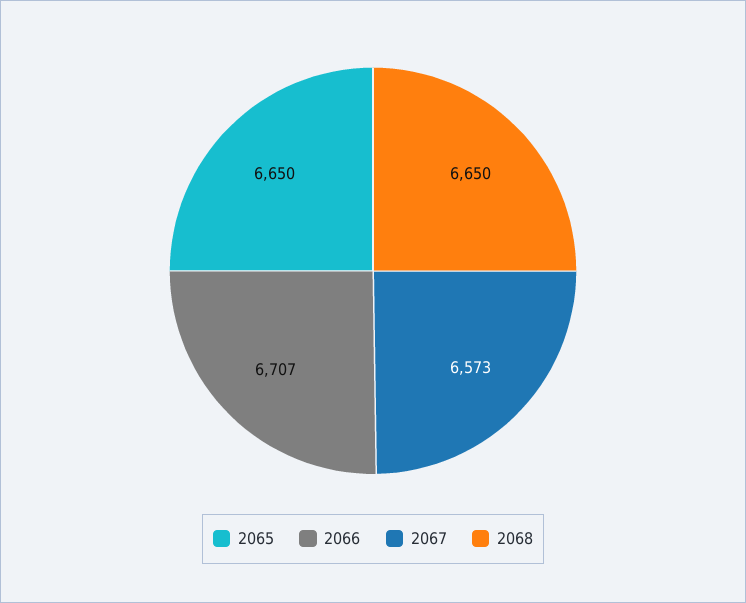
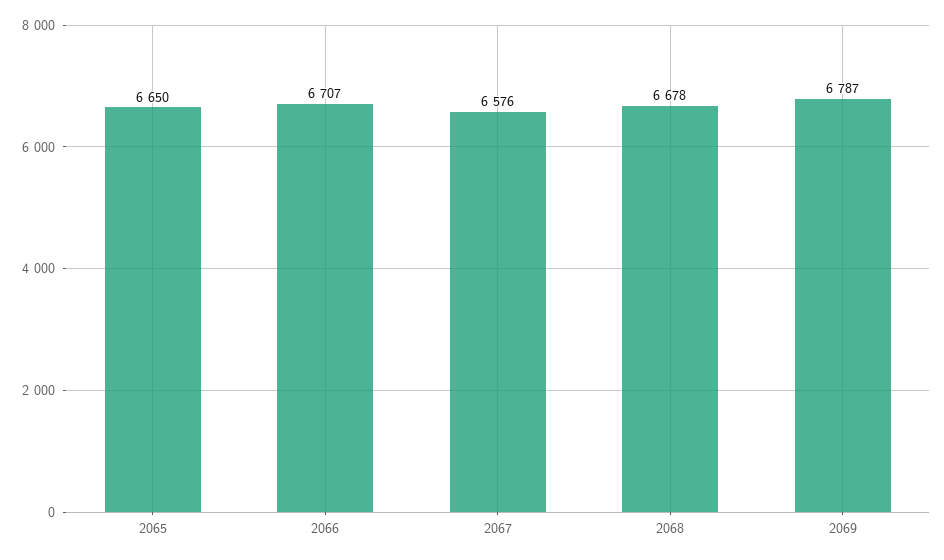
2067: 6573 -> 6576
2068: 6650 -> 6678
2069: none -> 6787

